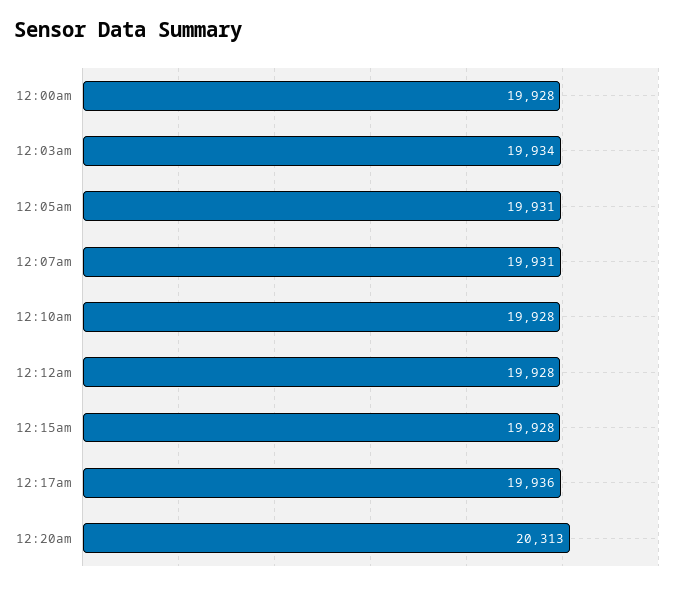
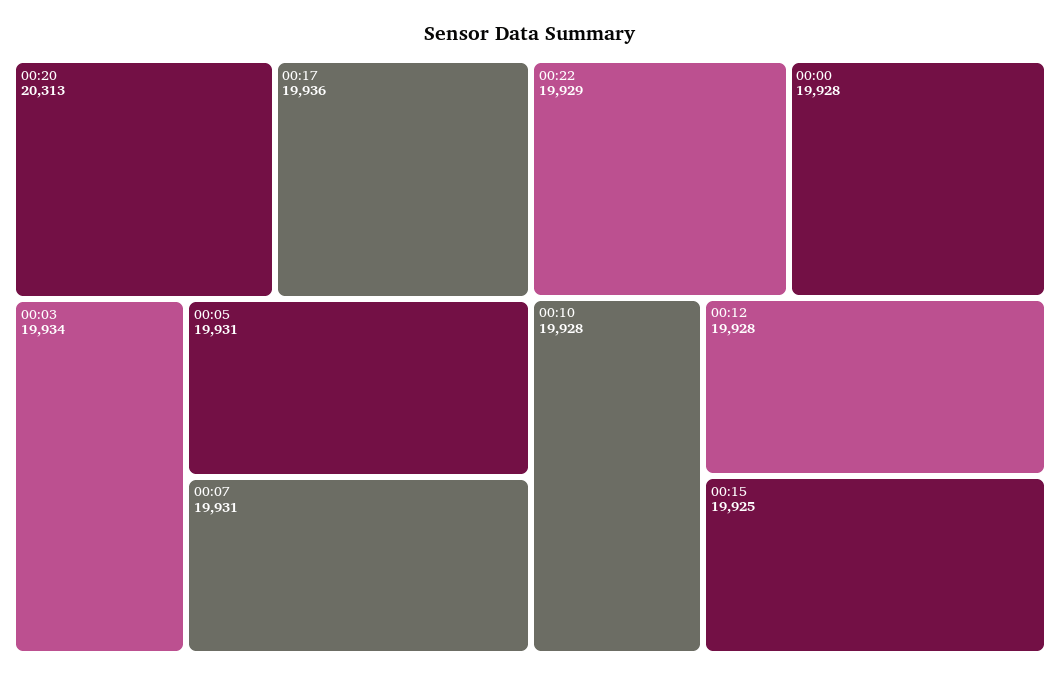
12:15am: 19928 -> 19925
00:22: none -> 19929

